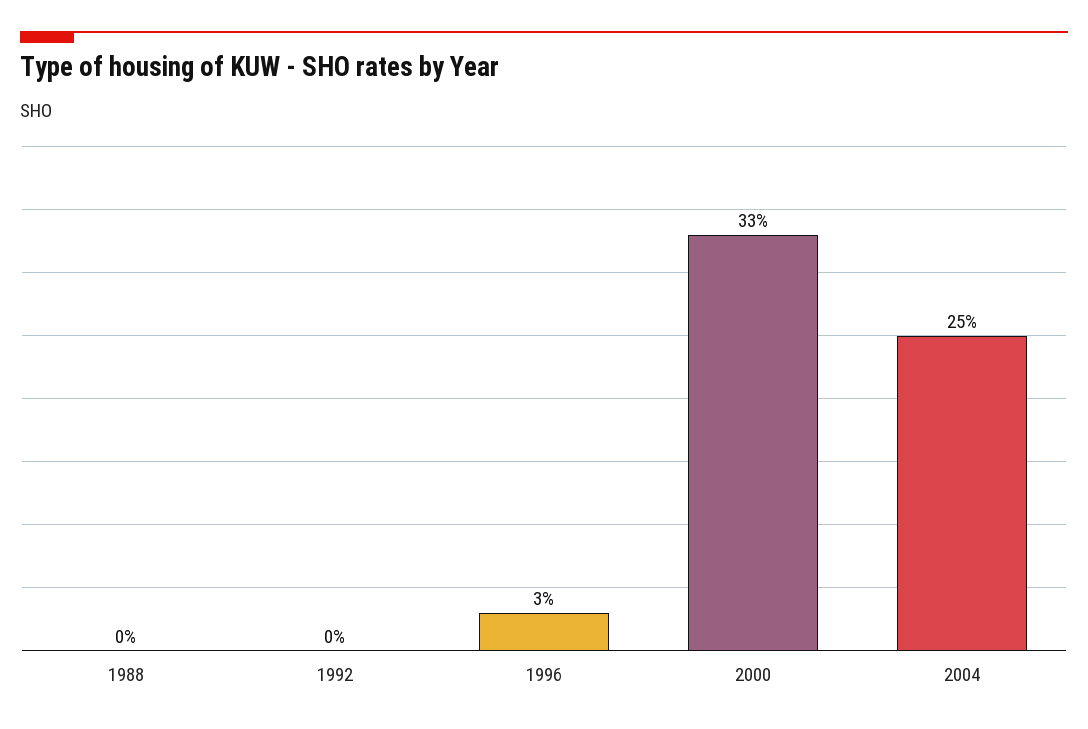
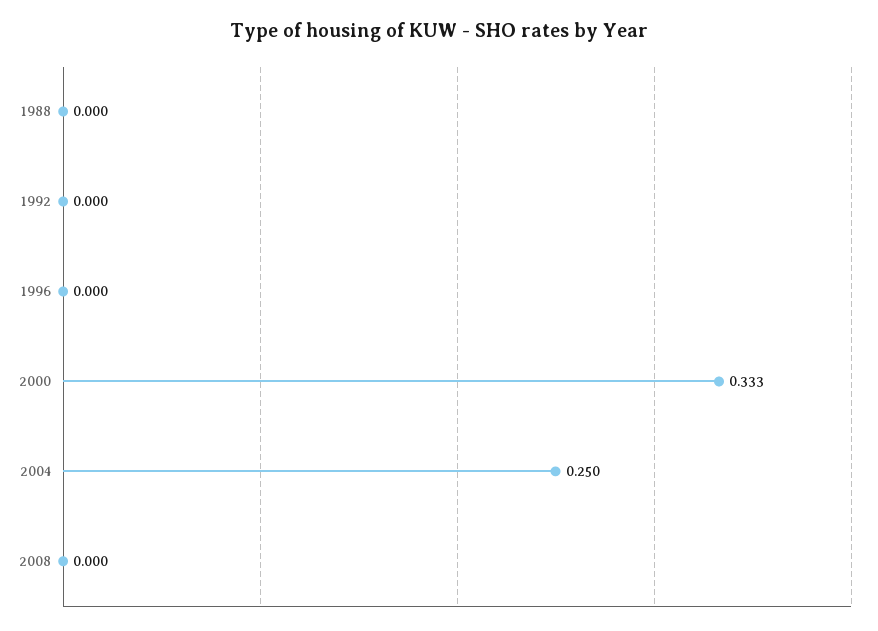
1996: 0.03 -> 0
2008: none -> 0

